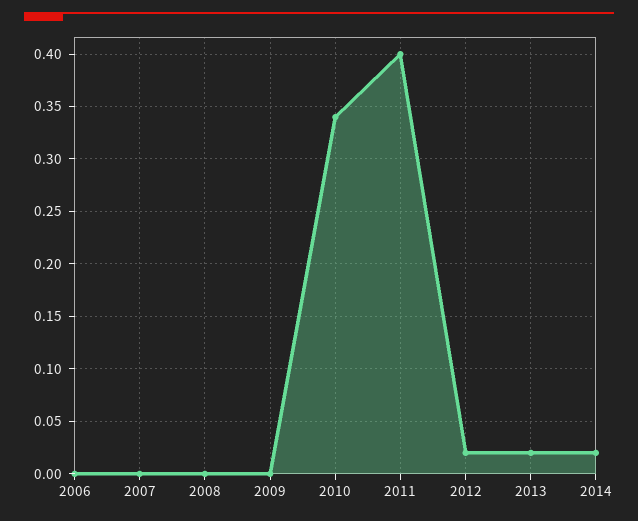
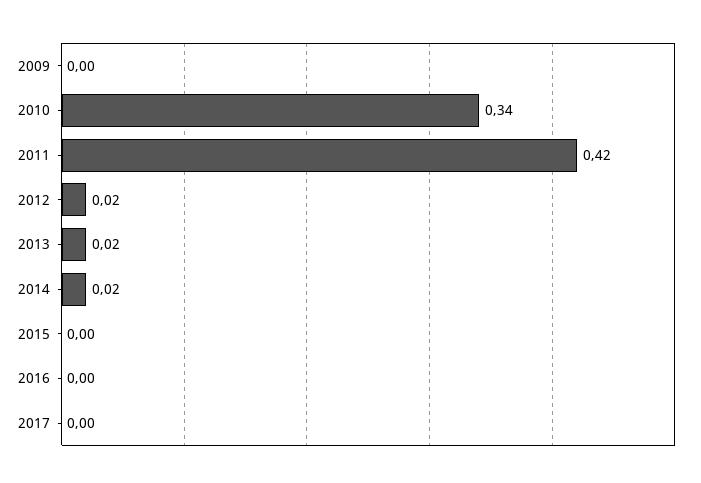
2006: 0 -> none
2007: 0 -> none
2008: 0 -> none
2011: 0.4 -> 0.42
2015: none -> 0
2016: none -> 0
2017: none -> 0

